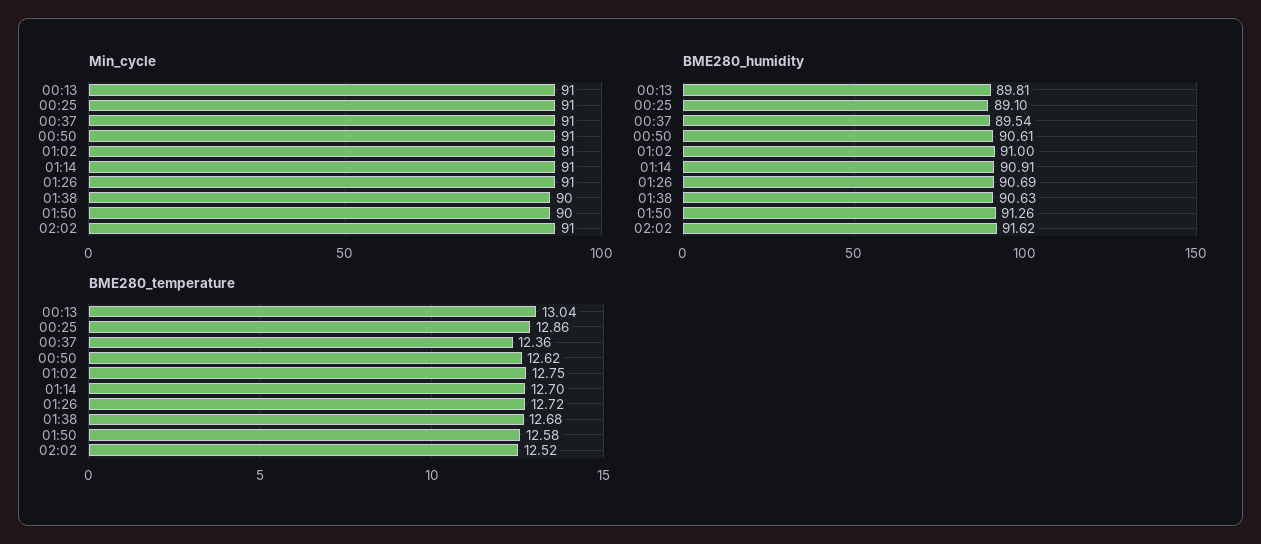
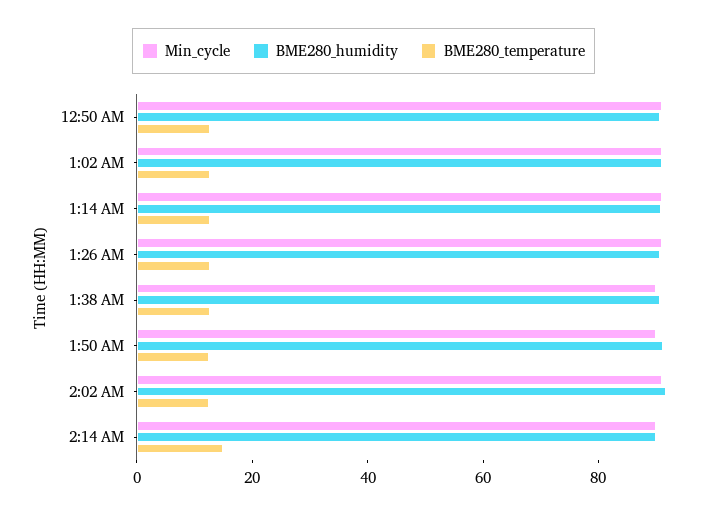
Min_cycle, 00:13: 91 -> none
Min_cycle, 00:25: 91 -> none
Min_cycle, 00:37: 91 -> none
BME280_humidity, 00:13: 89.81 -> none
BME280_humidity, 00:25: 89.1 -> none
BME280_humidity, 00:37: 89.54 -> none
BME280_temperature, 00:13: 13.04 -> none
BME280_temperature, 00:25: 12.86 -> none
BME280_temperature, 00:37: 12.36 -> none
Min_cycle, 2:14 AM: none -> 90
BME280_humidity, 2:14 AM: none -> 90
BME280_temperature, 2:14 AM: none -> 15

